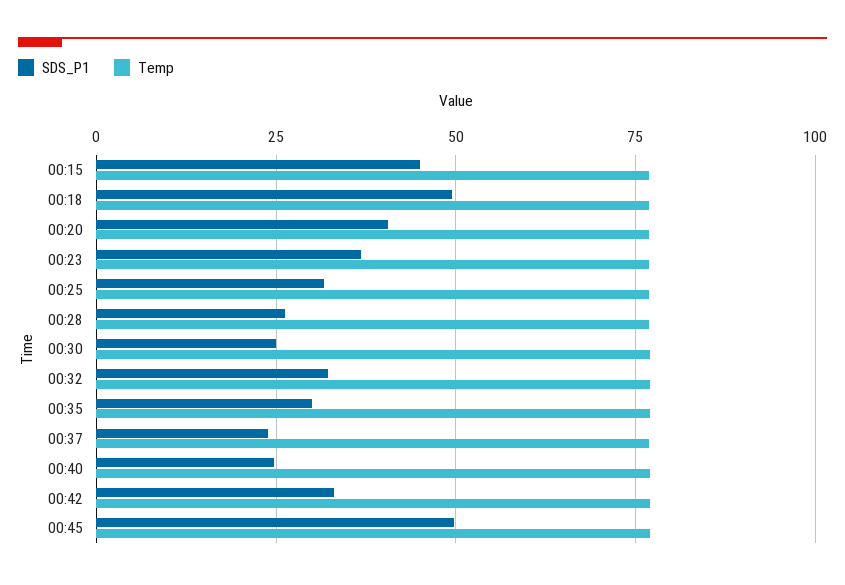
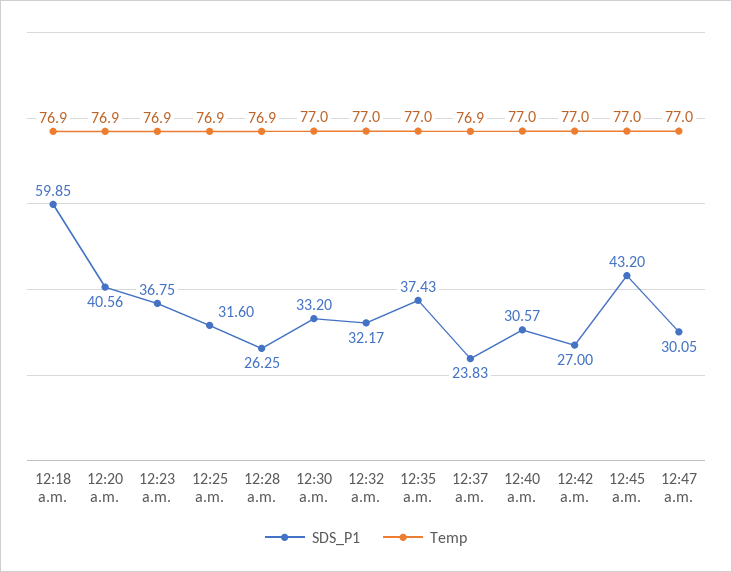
SDS_P1, 00:15: 45 -> none
Temp, 00:15: 77.5 -> none
SDS_P1, 00:18: 50 -> 59.85
SDS_P1, 00:30: 25 -> 33.2
SDS_P1, 00:35: 30 -> 37.43
SDS_P1, 00:40: 25 -> 30.57
SDS_P1, 00:42: 32.5 -> 27
SDS_P1, 00:45: 50 -> 43.2
SDS_P1, 12:47 a.m.: none -> 30.05
Temp, 12:47 a.m.: none -> 77

